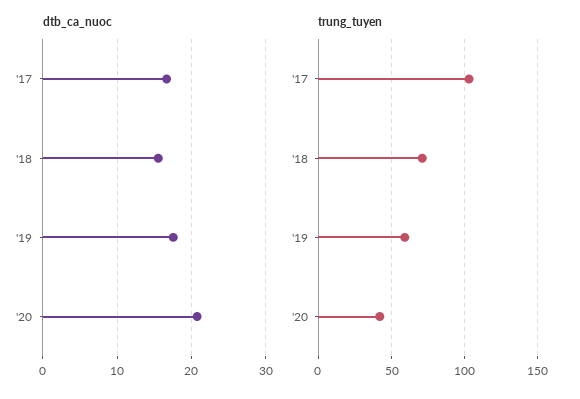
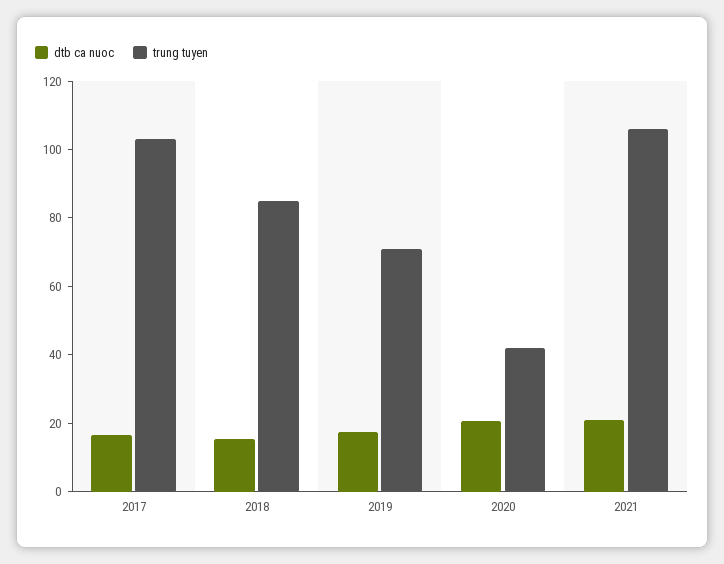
trung_tuyen, '18: 70 -> 85
trung_tuyen, '19: 60 -> 70
dtb_ca_nuoc, 2021: none -> 20
trung_tuyen, 2021: none -> 105

